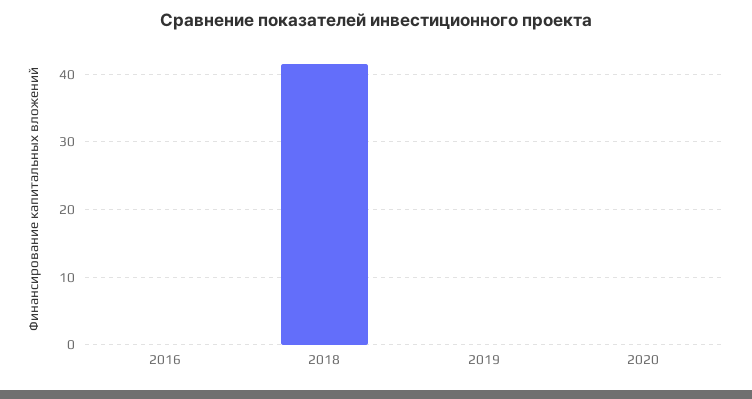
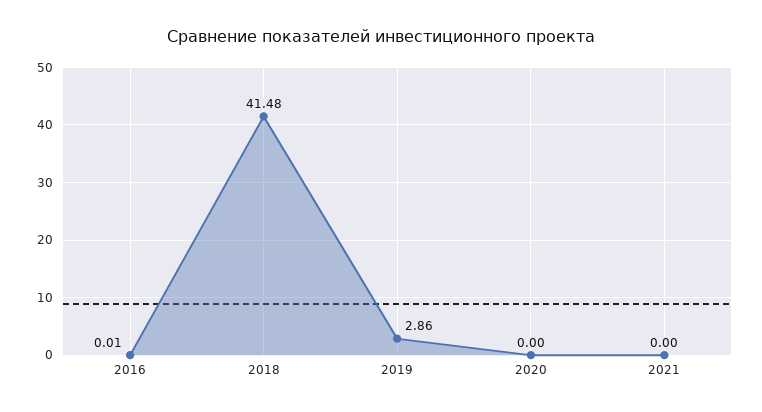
2019: 0 -> 2.86
2021: none -> 0

